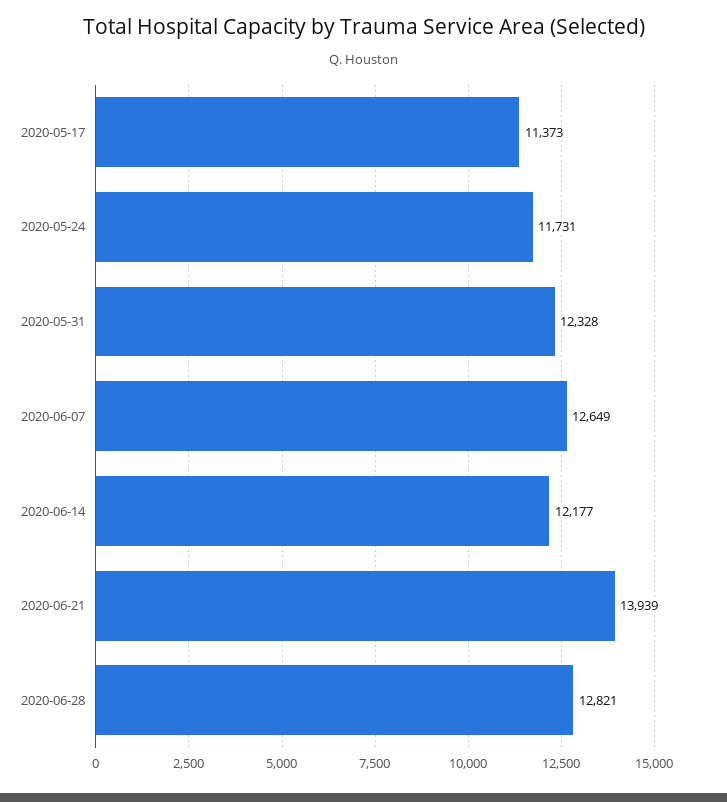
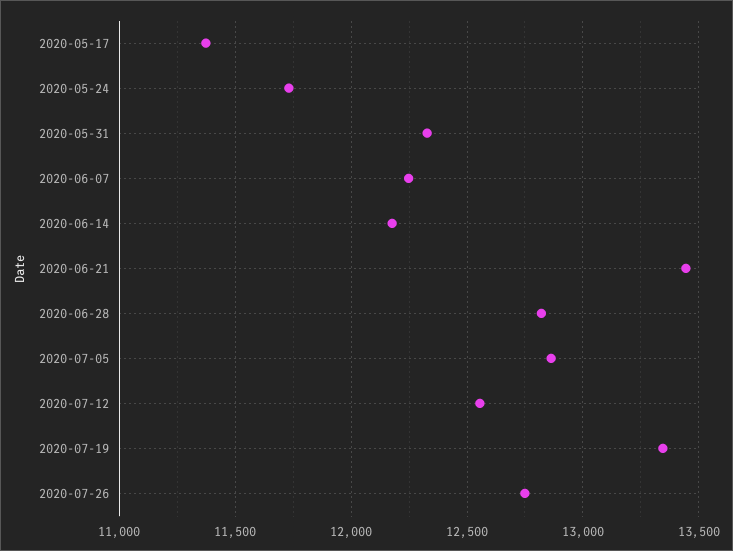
2020-06-07: 12649 -> 12250
2020-06-21: 13939 -> 13450
2020-07-05: none -> 12850
2020-07-12: none -> 12550
2020-07-19: none -> 13350
2020-07-26: none -> 12750

